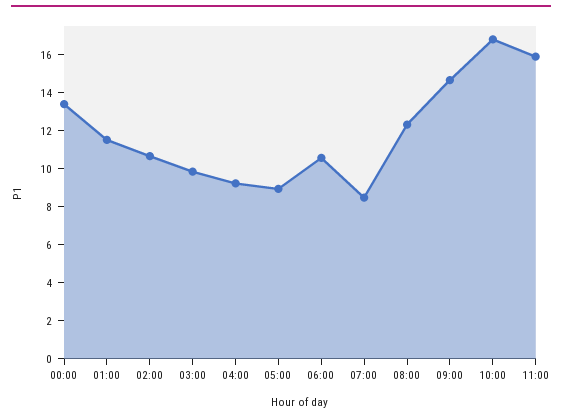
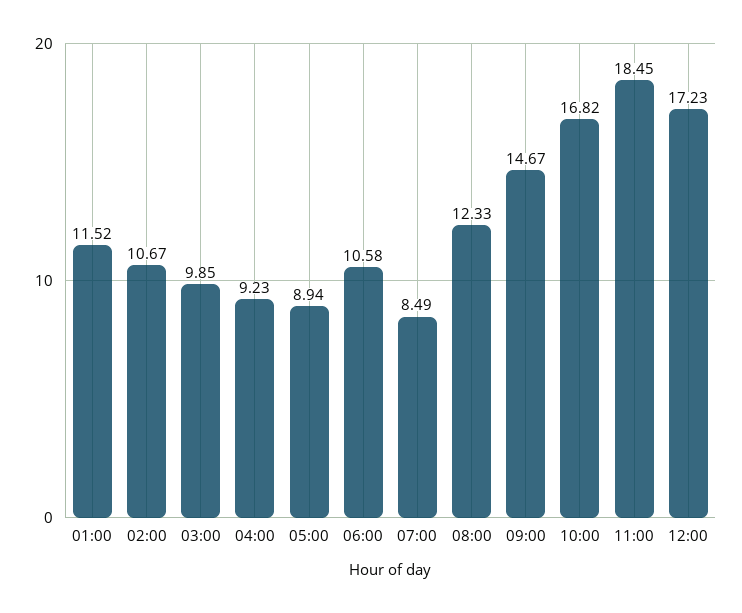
00:00: 13.5 -> none
11:00: 16 -> 18.45
12:00: none -> 17.23

